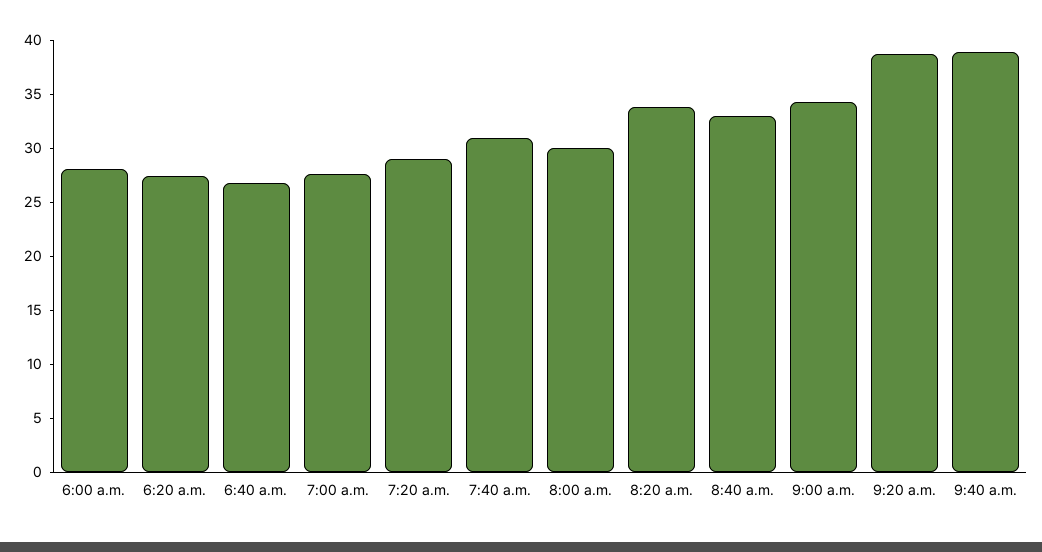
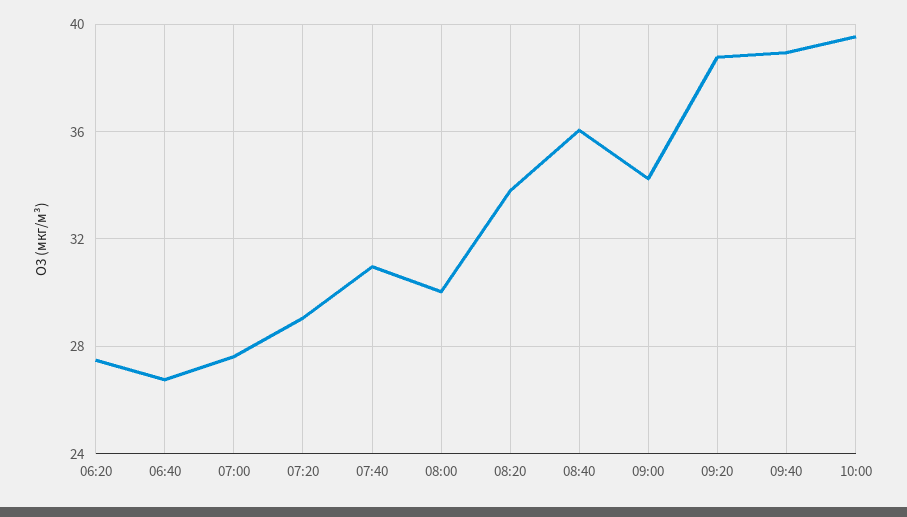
6:00 a.m.: 28 -> none
8:40 a.m.: 33 -> 36
10:00: none -> 39.5

